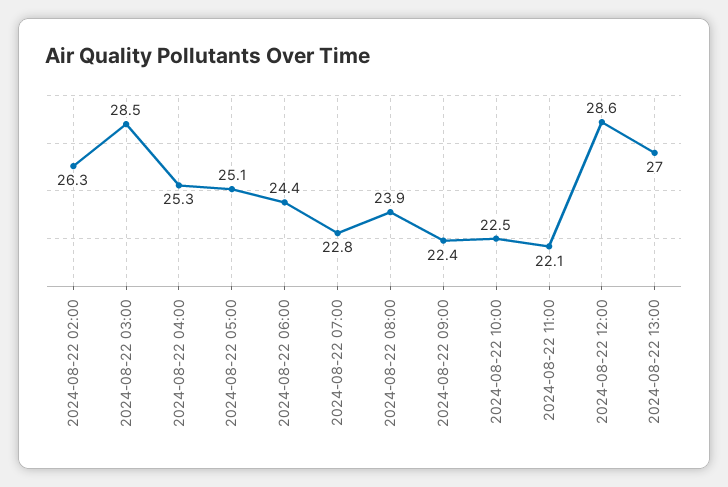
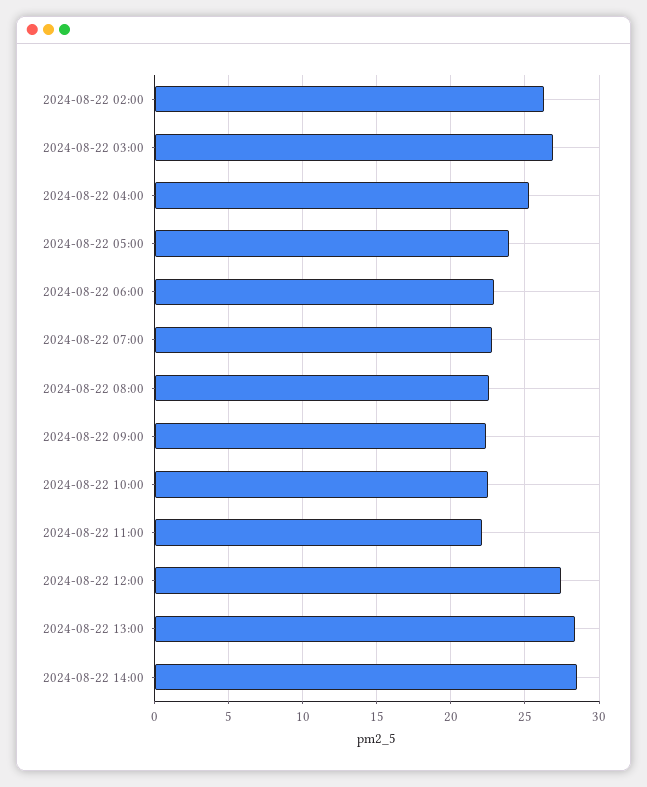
2024-08-22 03:00: 28.5 -> 27
2024-08-22 05:00: 25.1 -> 24
2024-08-22 06:00: 24.4 -> 23
2024-08-22 08:00: 23.9 -> 22.5
2024-08-22 12:00: 28.6 -> 27.5
2024-08-22 13:00: 27 -> 28.5
2024-08-22 14:00: none -> 28.5

